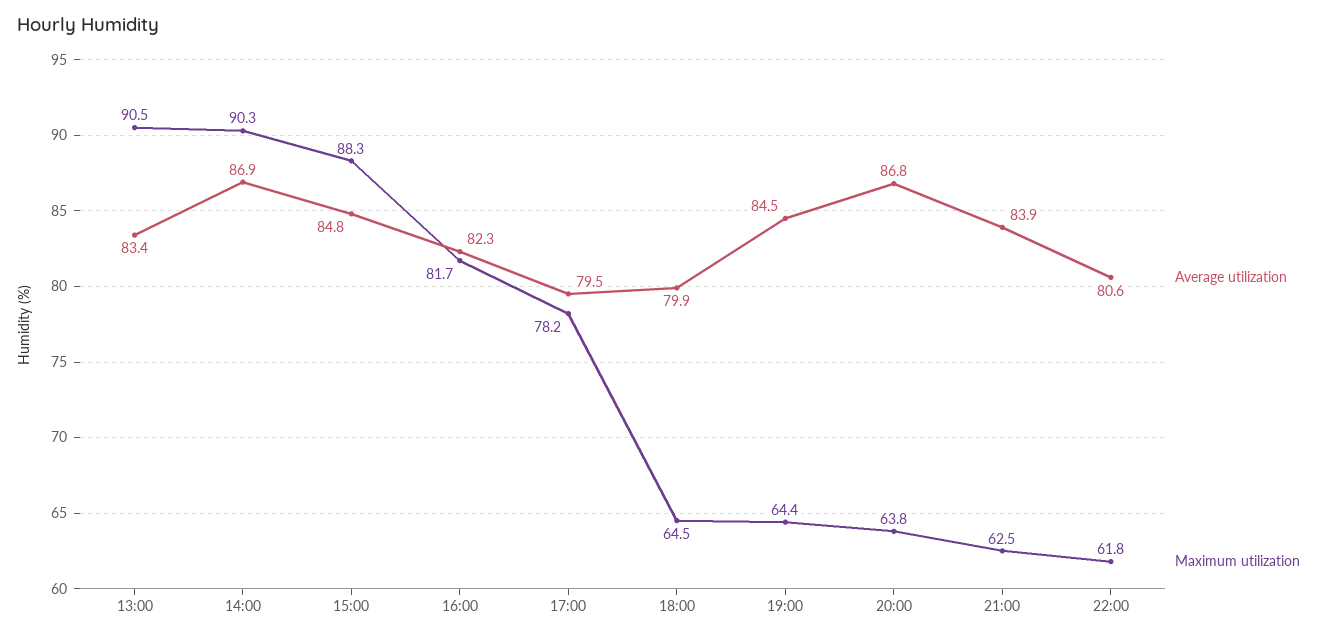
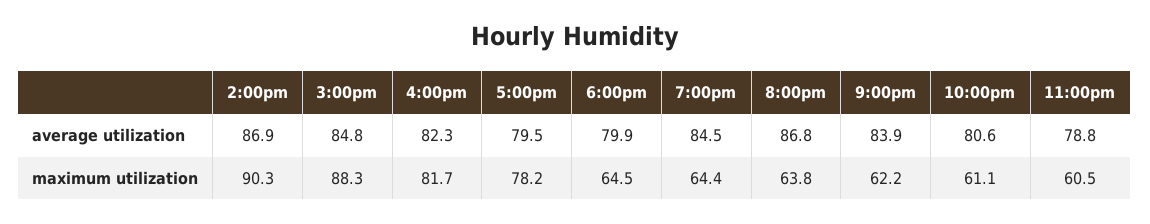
Average utilization, 13:00: 83.4 -> none
Maximum utilization, 13:00: 90.5 -> none
Maximum utilization, 21:00: 62.5 -> 62.2
Maximum utilization, 22:00: 61.8 -> 61.1
Average utilization, 11:00pm: none -> 78.8
Maximum utilization, 11:00pm: none -> 60.5

